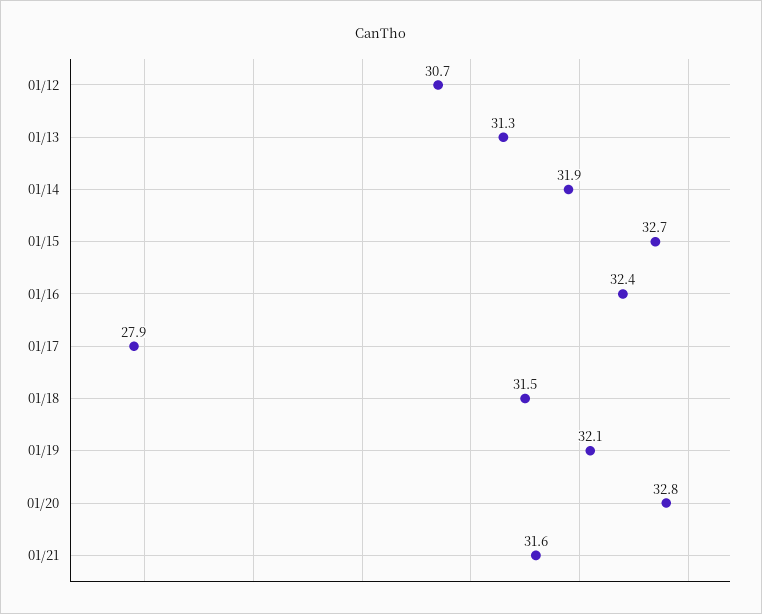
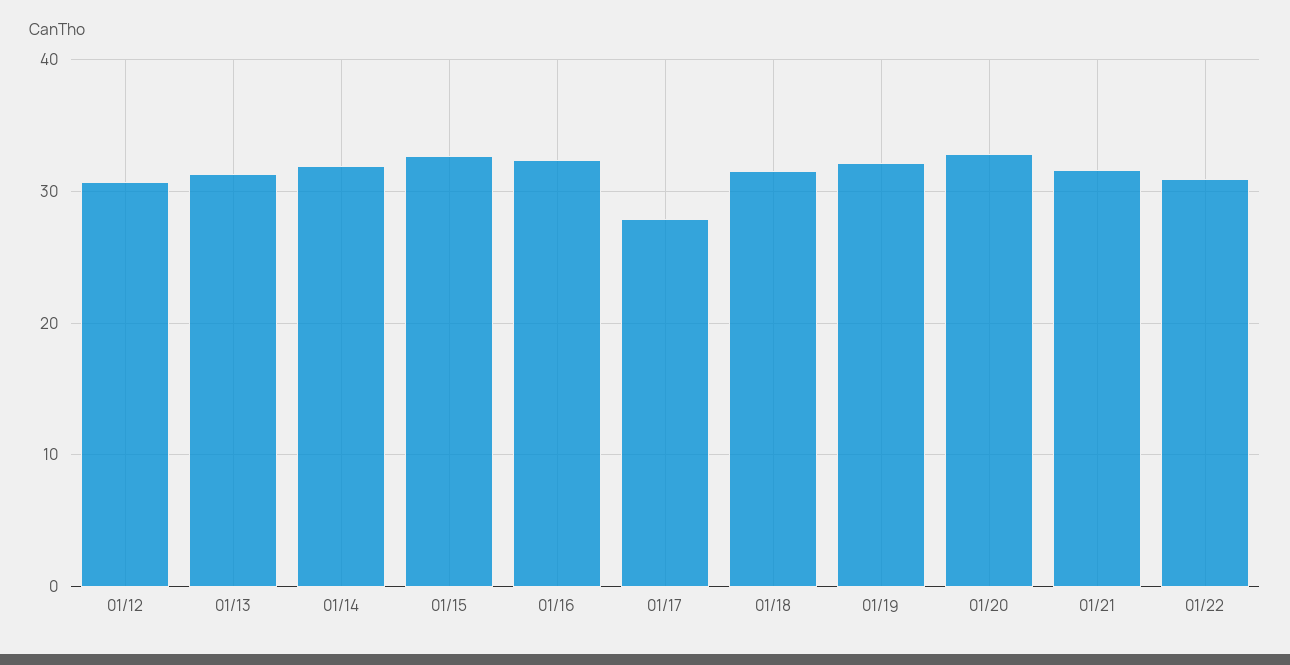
01/22: none -> 31

